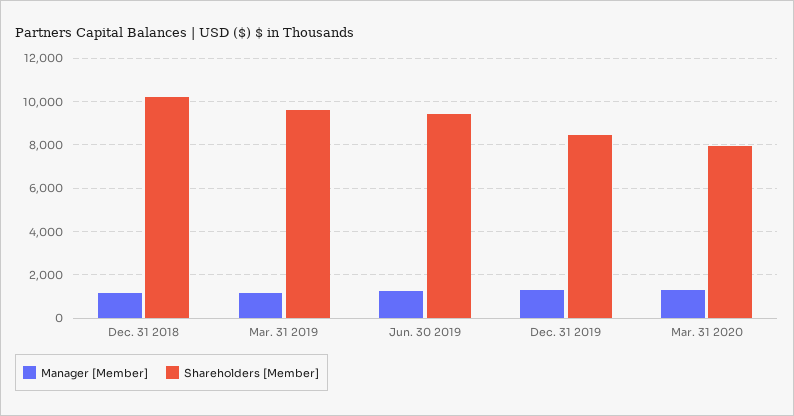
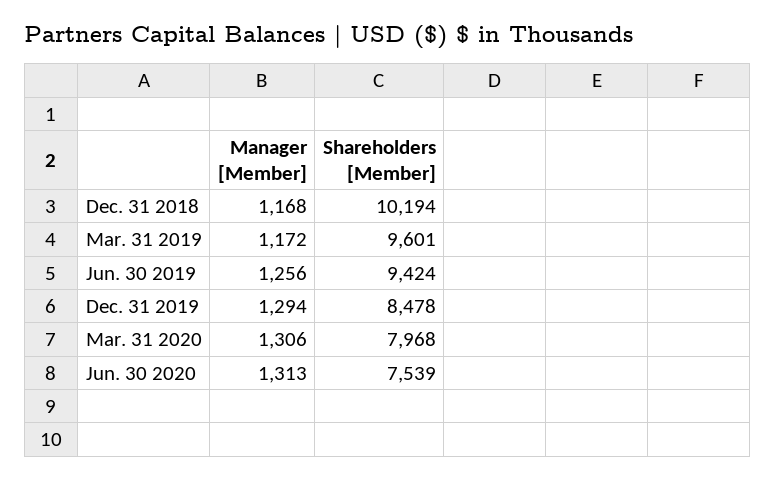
Manager [Member], Jun. 30 2020: none -> 1313
Shareholders [Member], Jun. 30 2020: none -> 7539

